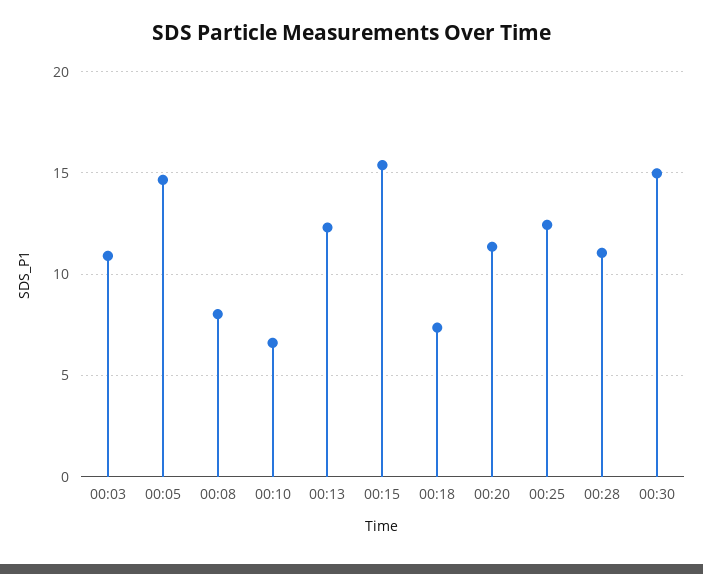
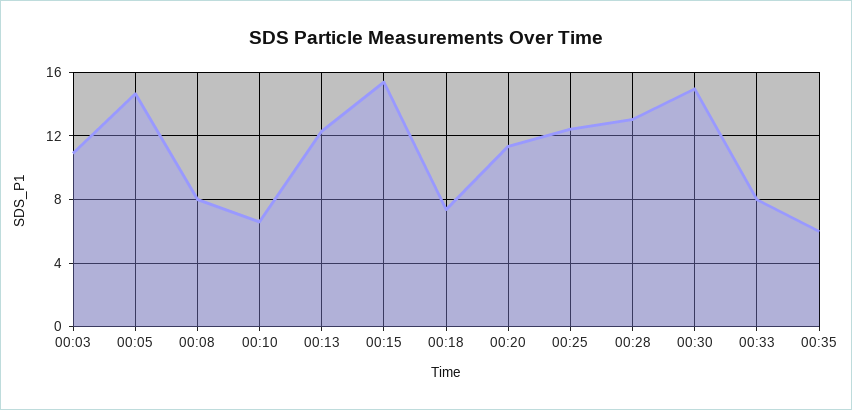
00:28: 11 -> 13
00:33: none -> 8
00:35: none -> 6

